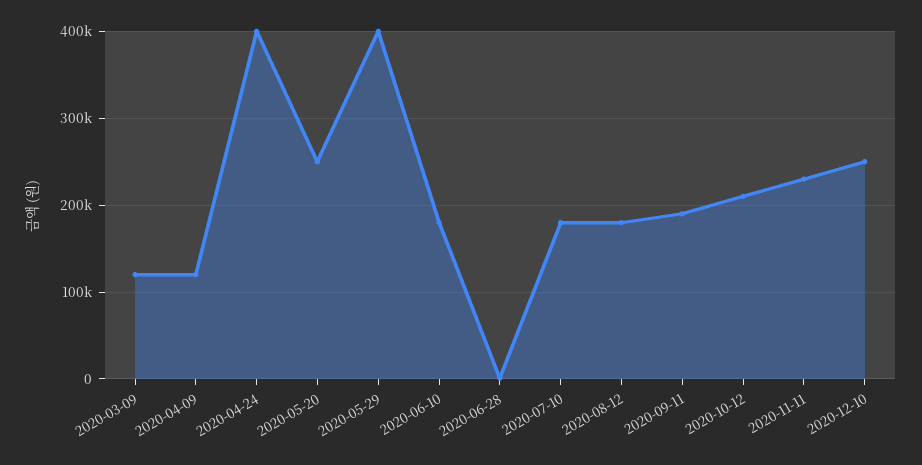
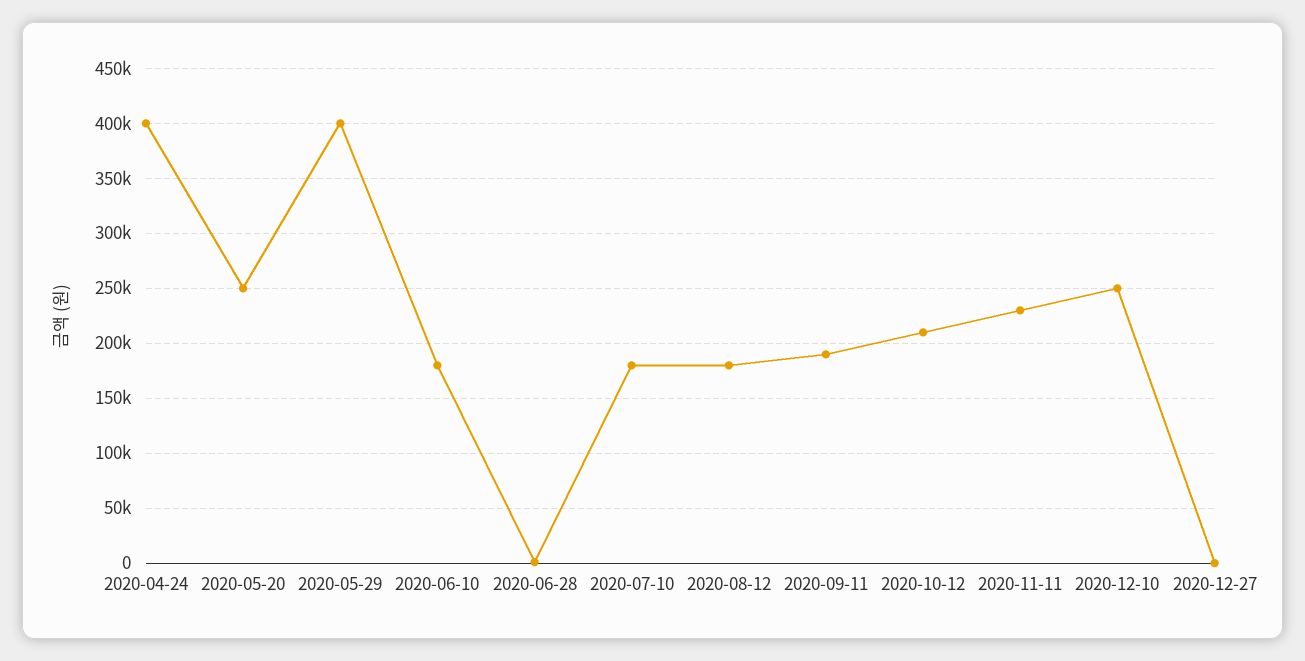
2020-03-09: 120000 -> none
2020-04-09: 120000 -> none
2020-12-27: none -> 0

